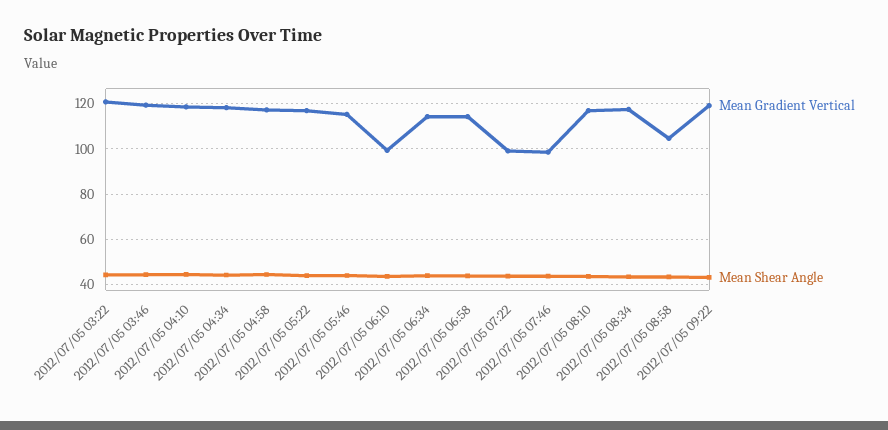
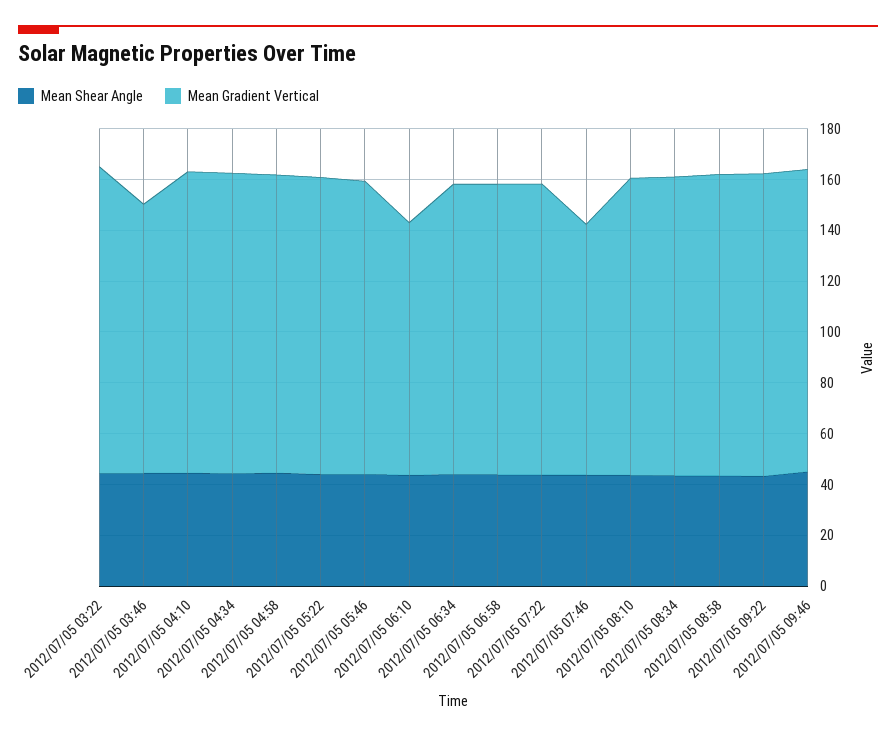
Mean Gradient Vertical, 2012/07/05 03:46: 120 -> 105
Mean Gradient Vertical, 2012/07/05 07:22: 100 -> 115
Mean Gradient Vertical, 2012/07/05 08:58: 105 -> 120
Mean Shear Angle, 2012/07/05 09:46: none -> 45
Mean Gradient Vertical, 2012/07/05 09:46: none -> 120

